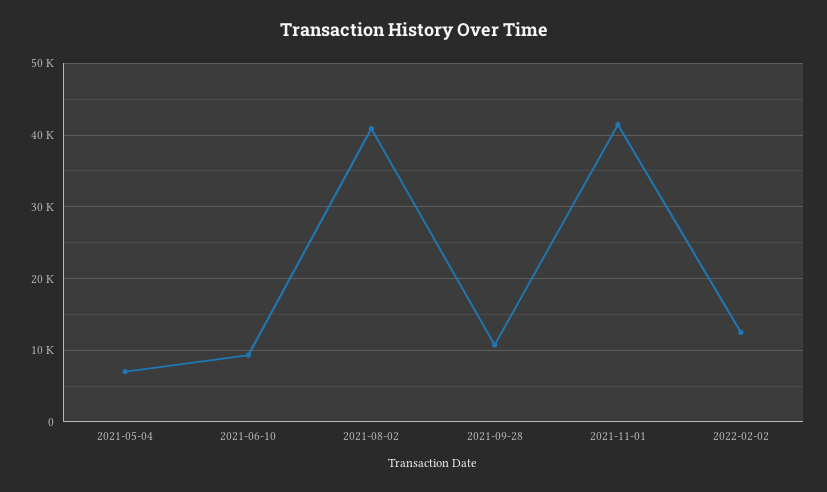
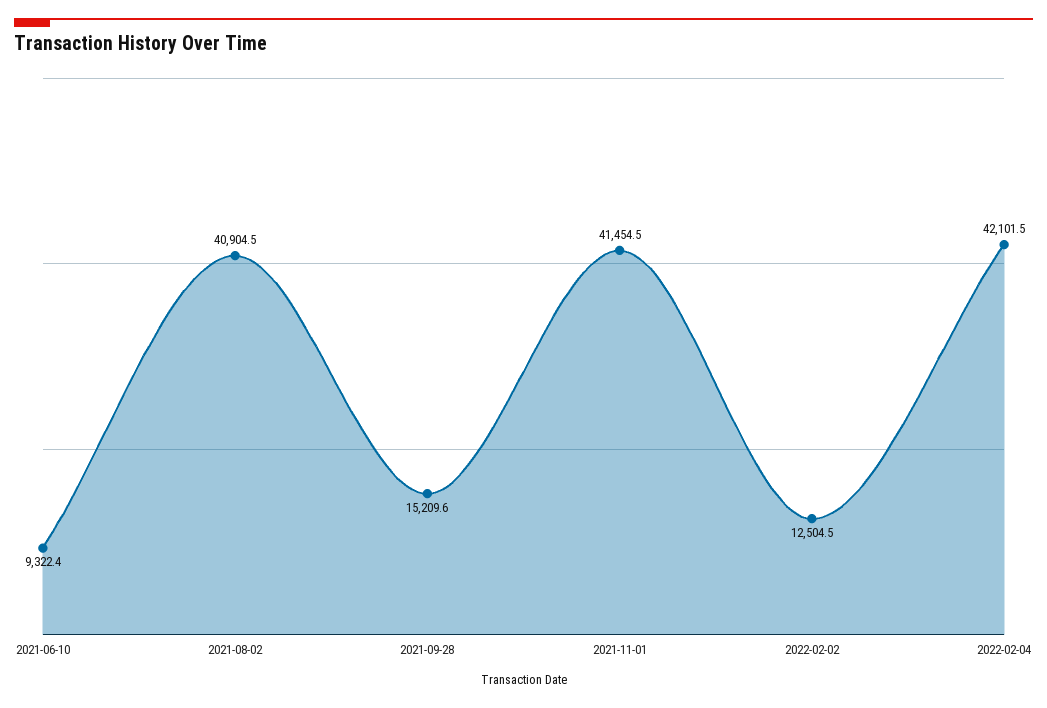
2021-05-04: 7000 -> none
2021-09-28: 11000 -> 15209.6
2022-02-04: none -> 42101.5

